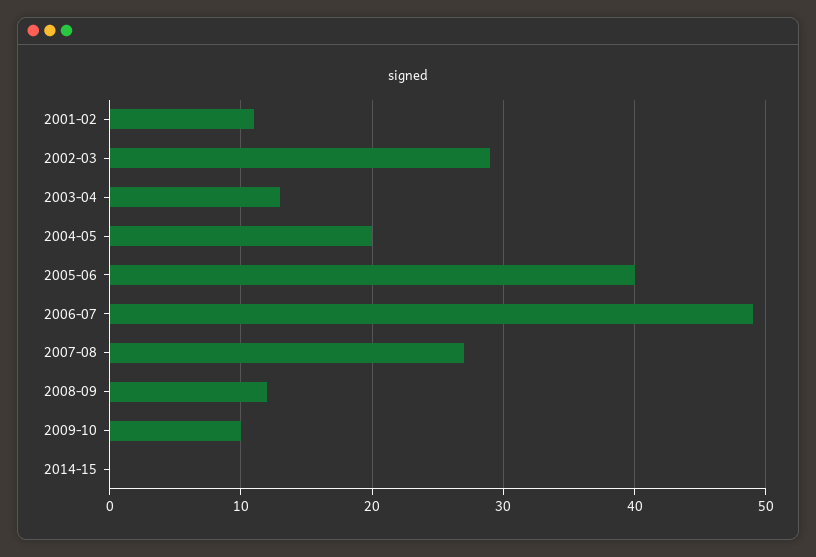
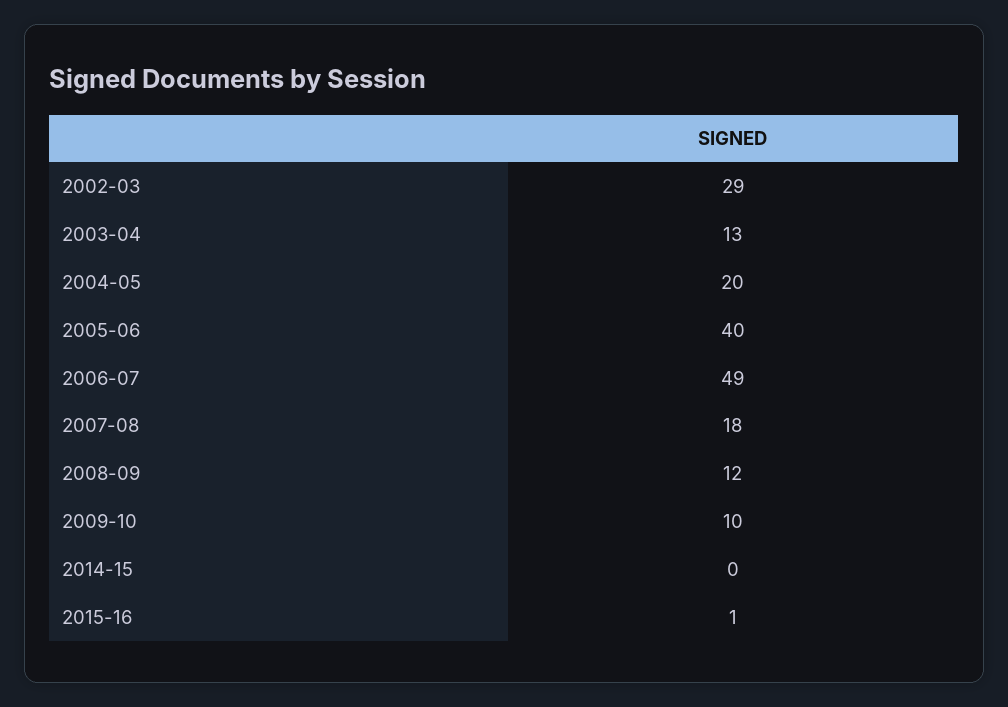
2001-02: 11 -> none
2007-08: 27 -> 18
2015-16: none -> 1

